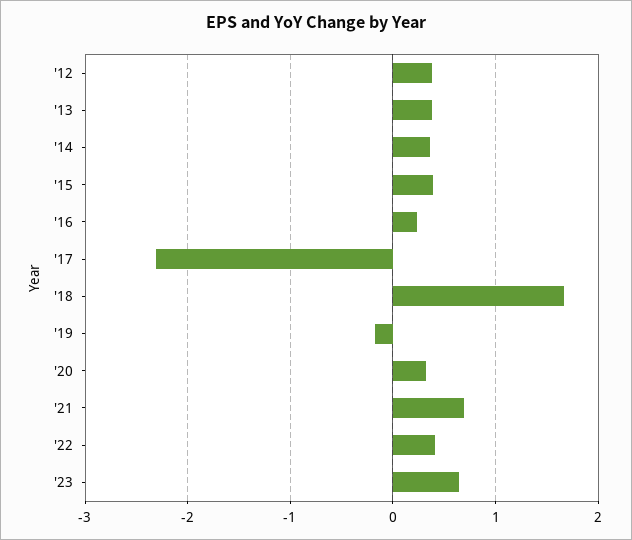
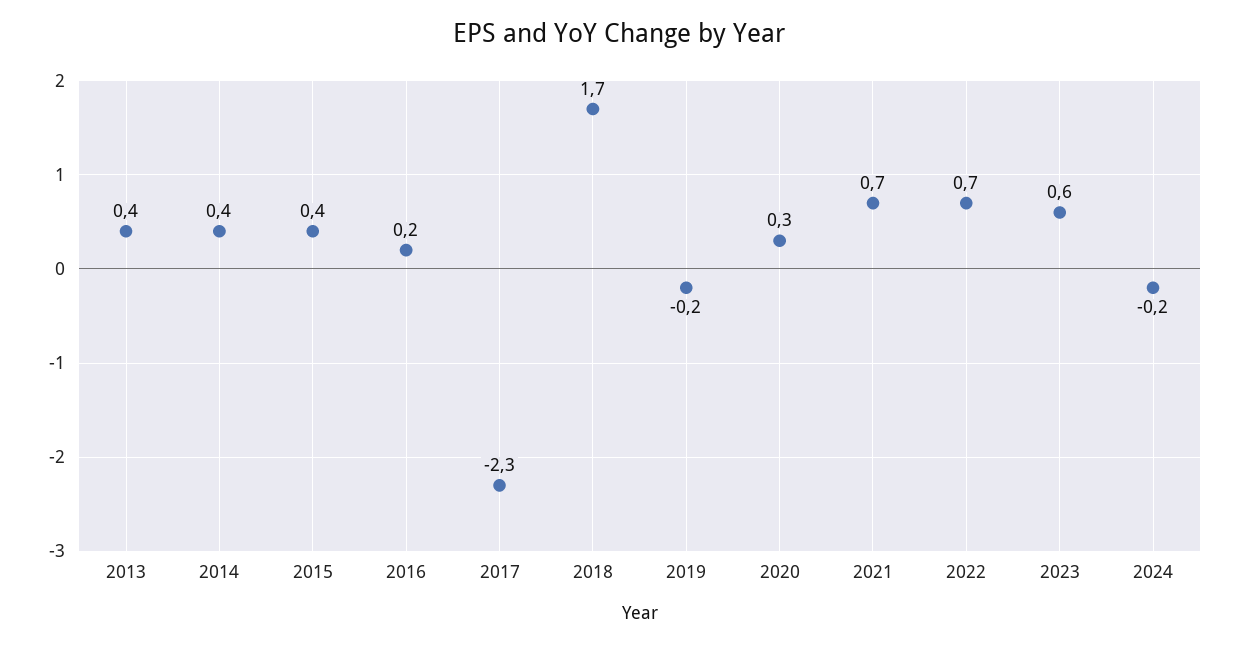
'12: 0.4 -> none
'22: 0.4 -> 0.7
2024: none -> -0.2

